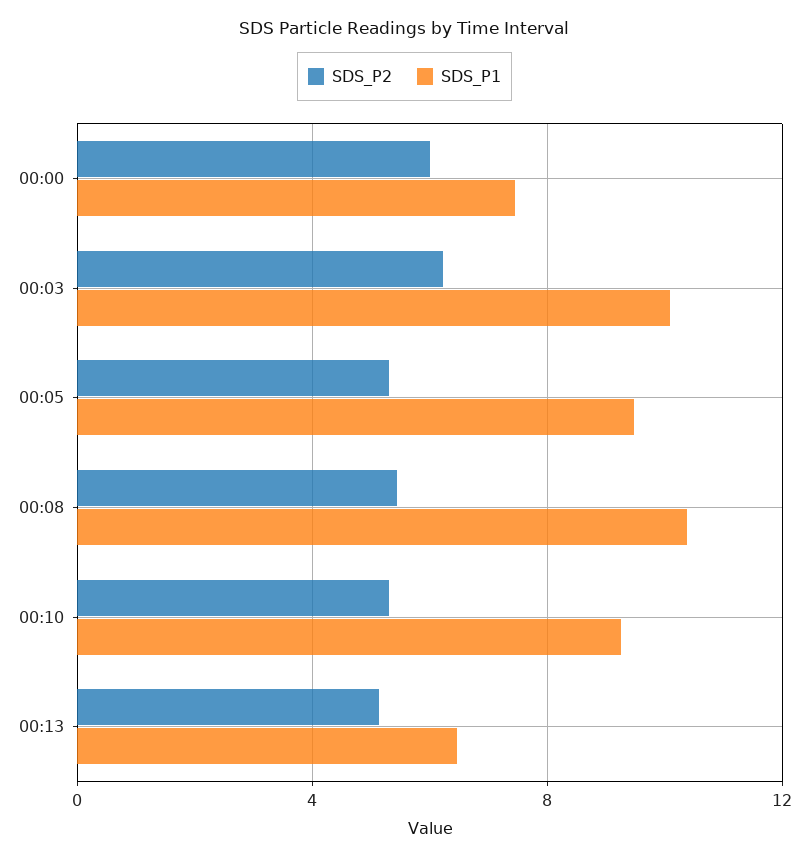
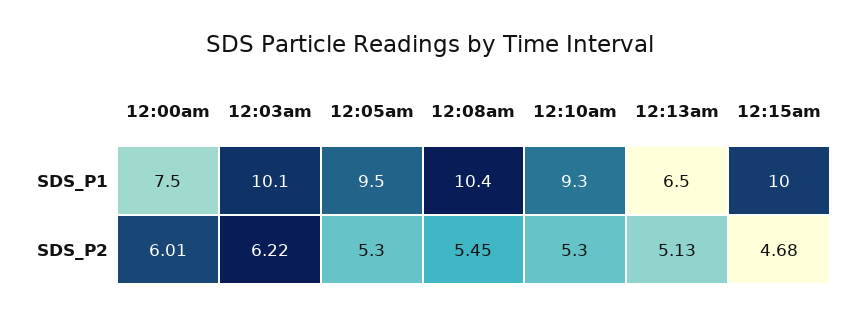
SDS_P1, 12:15am: none -> 10
SDS_P2, 12:15am: none -> 4.68

